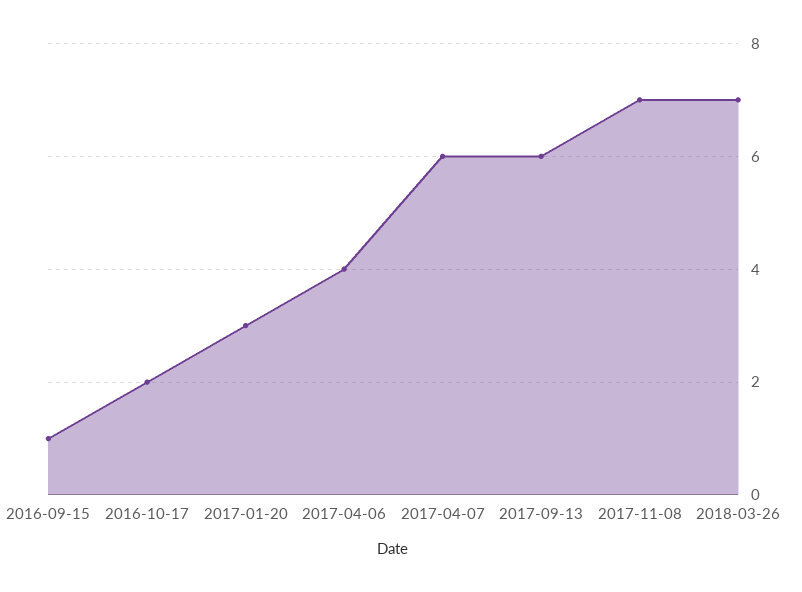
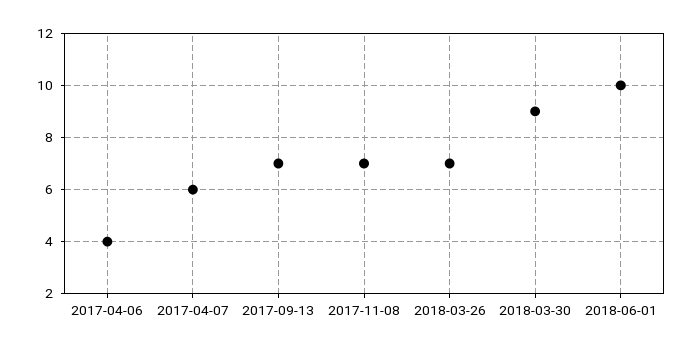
2016-09-15: 1 -> none
2016-10-17: 2 -> none
2017-01-20: 3 -> none
2017-09-13: 6 -> 7
2018-03-30: none -> 9
2018-06-01: none -> 10

